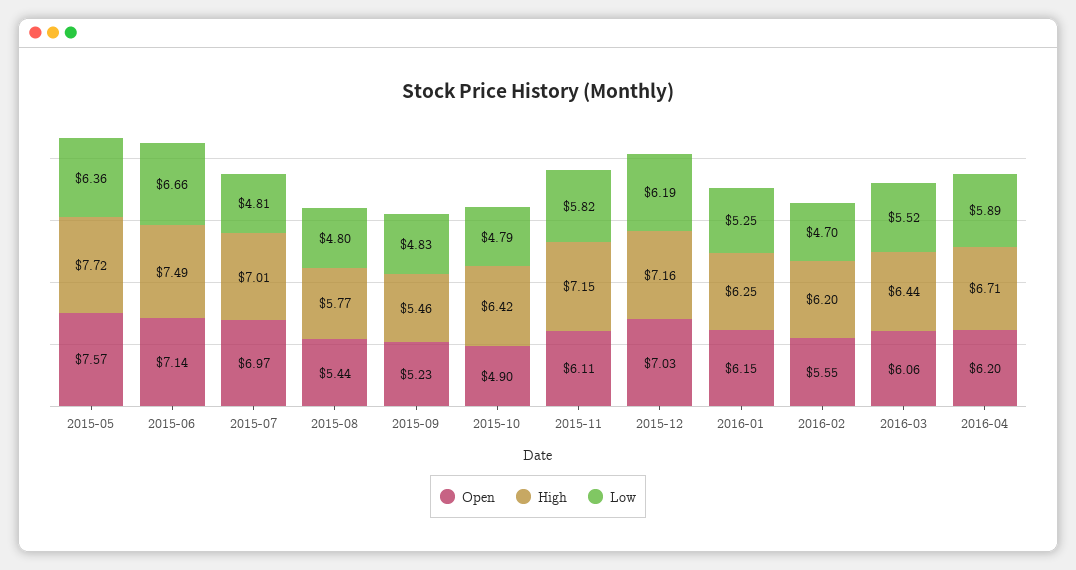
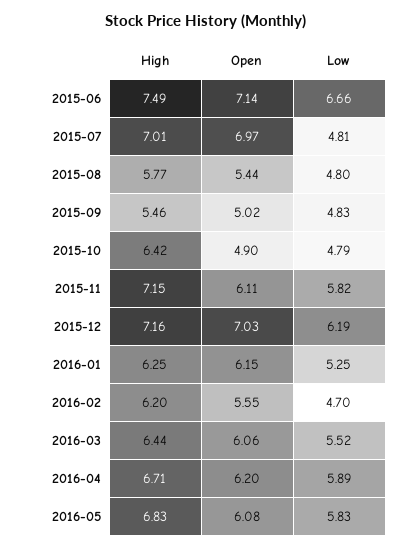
Open, 2015-05: 7.57 -> none
High, 2015-05: 7.72 -> none
Low, 2015-05: 6.36 -> none
Open, 2015-09: 5.23 -> 5.02
High, 2016-05: none -> 6.83
Open, 2016-05: none -> 6.08
Low, 2016-05: none -> 5.83

